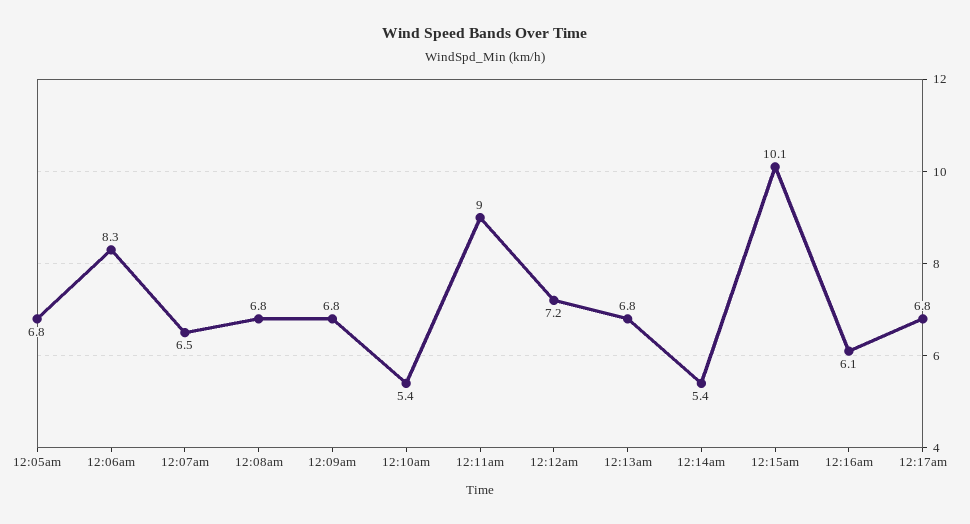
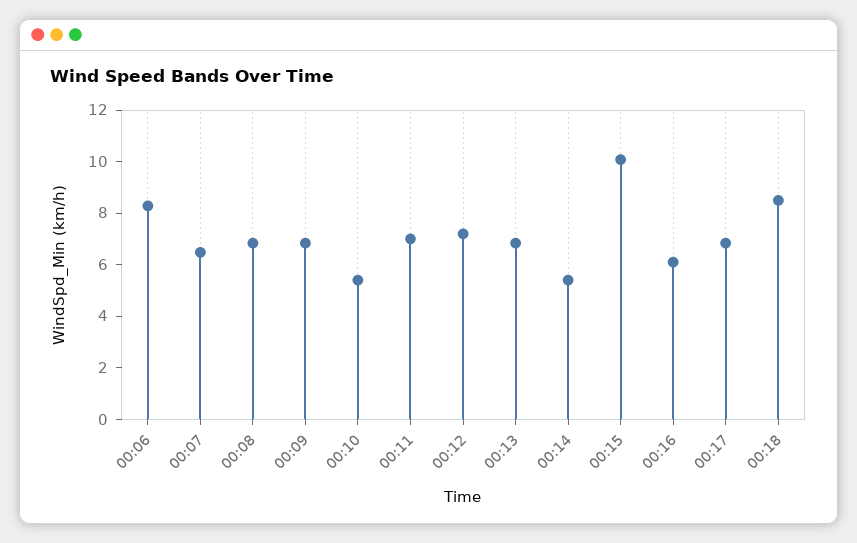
12:05am: 6.8 -> none
12:11am: 9 -> 7
00:18: none -> 8.5

